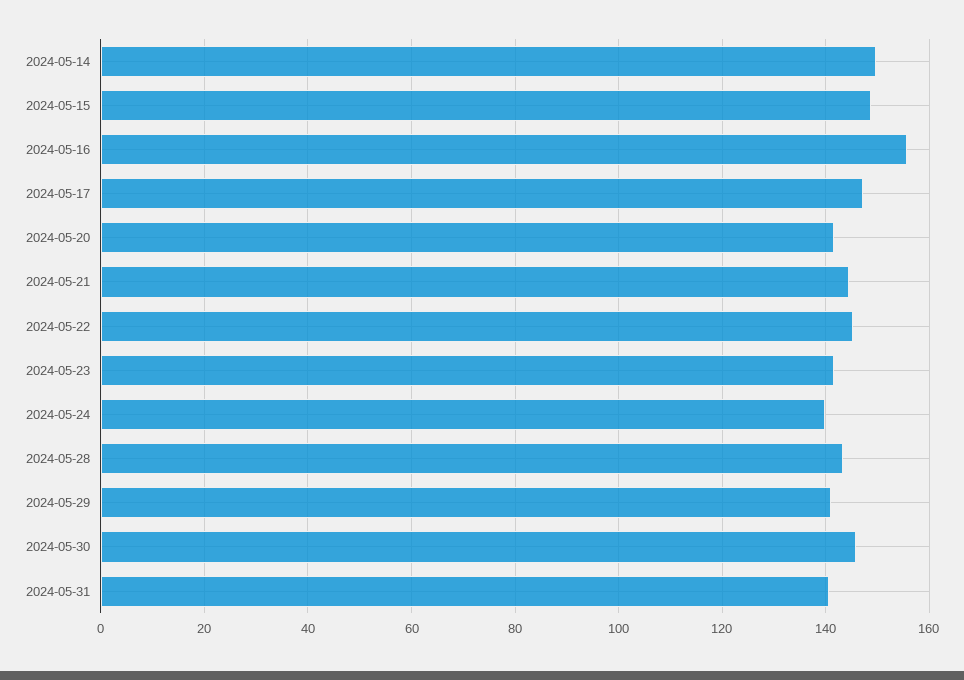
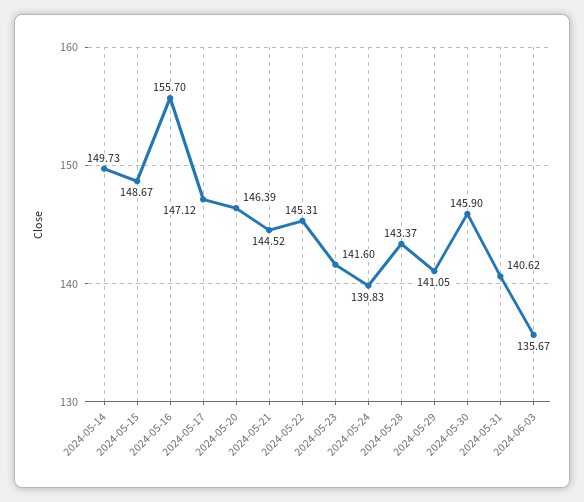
2024-05-20: 142 -> 146.39
2024-06-03: none -> 135.67

